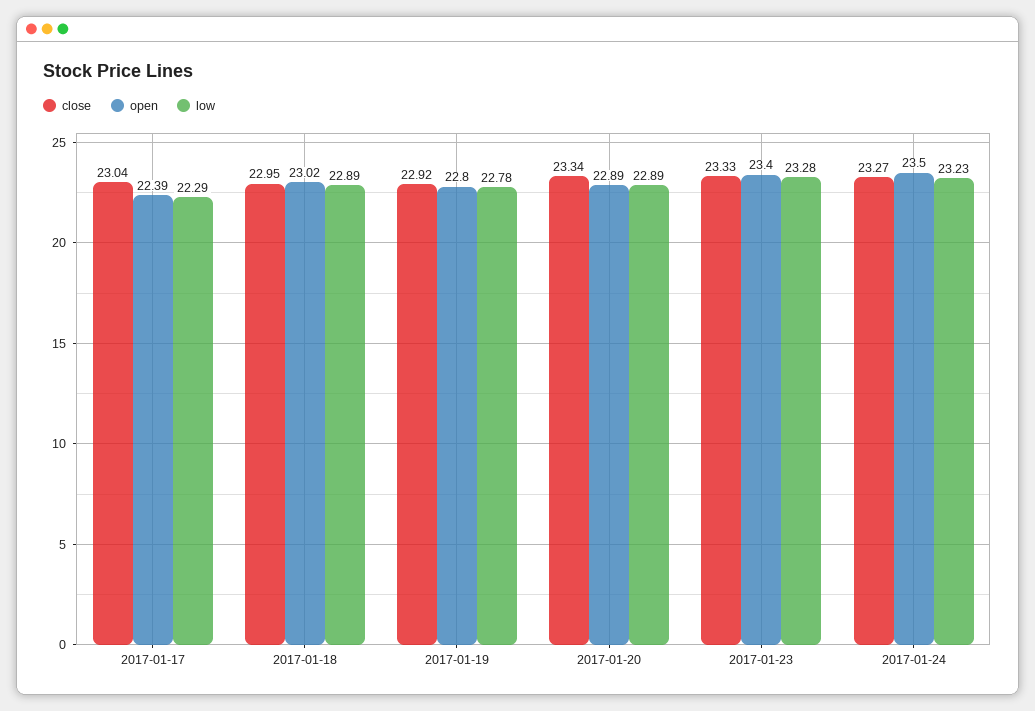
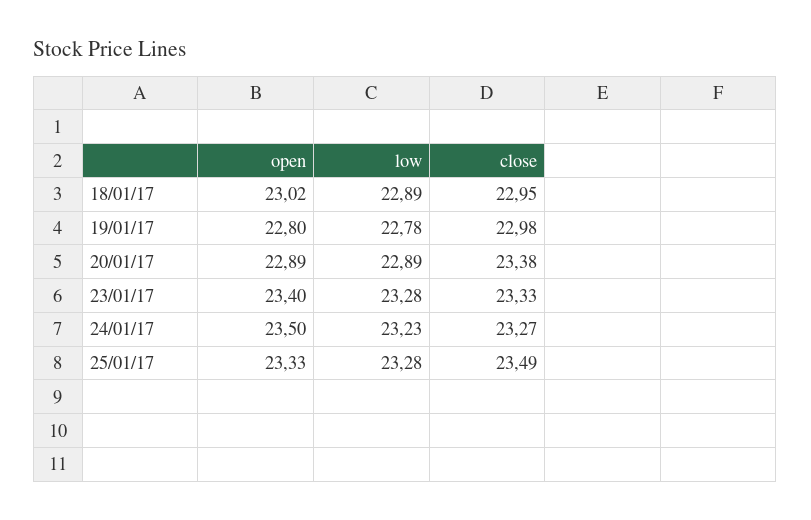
close, 2017-01-17: 23.04 -> none
open, 2017-01-17: 22.39 -> none
low, 2017-01-17: 22.29 -> none
close, 2017-01-19: 22.92 -> 22.98
close, 2017-01-20: 23.34 -> 23.38
open, 25/01/17: none -> 23.33
low, 25/01/17: none -> 23.28
close, 25/01/17: none -> 23.49

